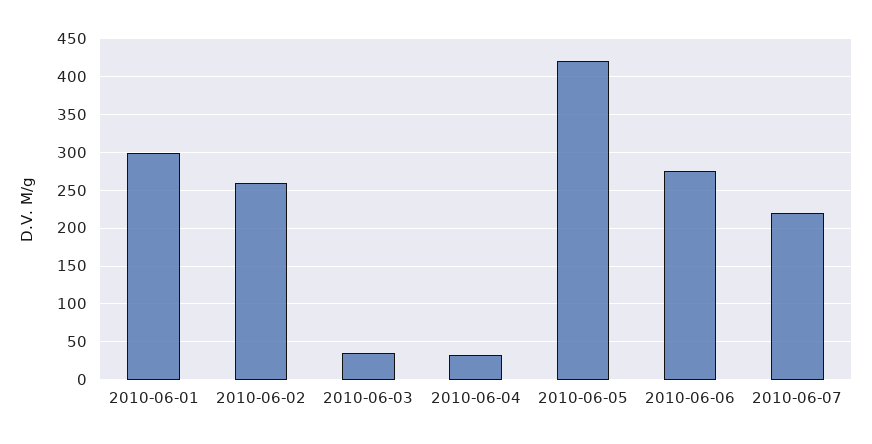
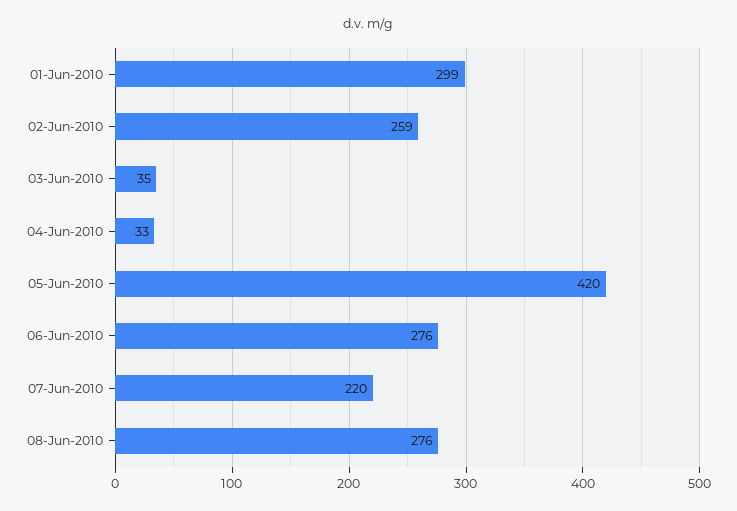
08-Jun-2010: none -> 276

